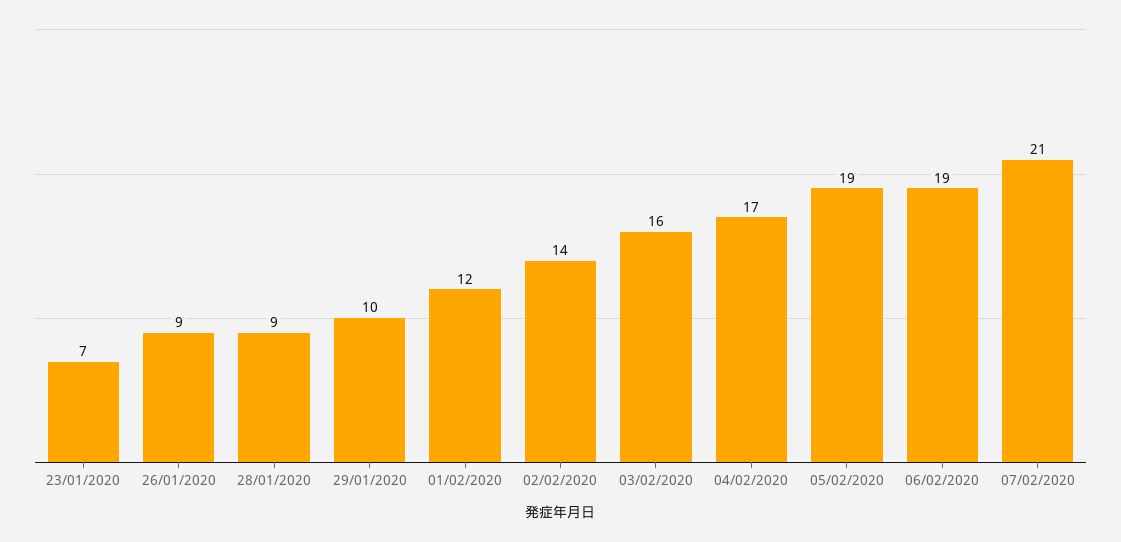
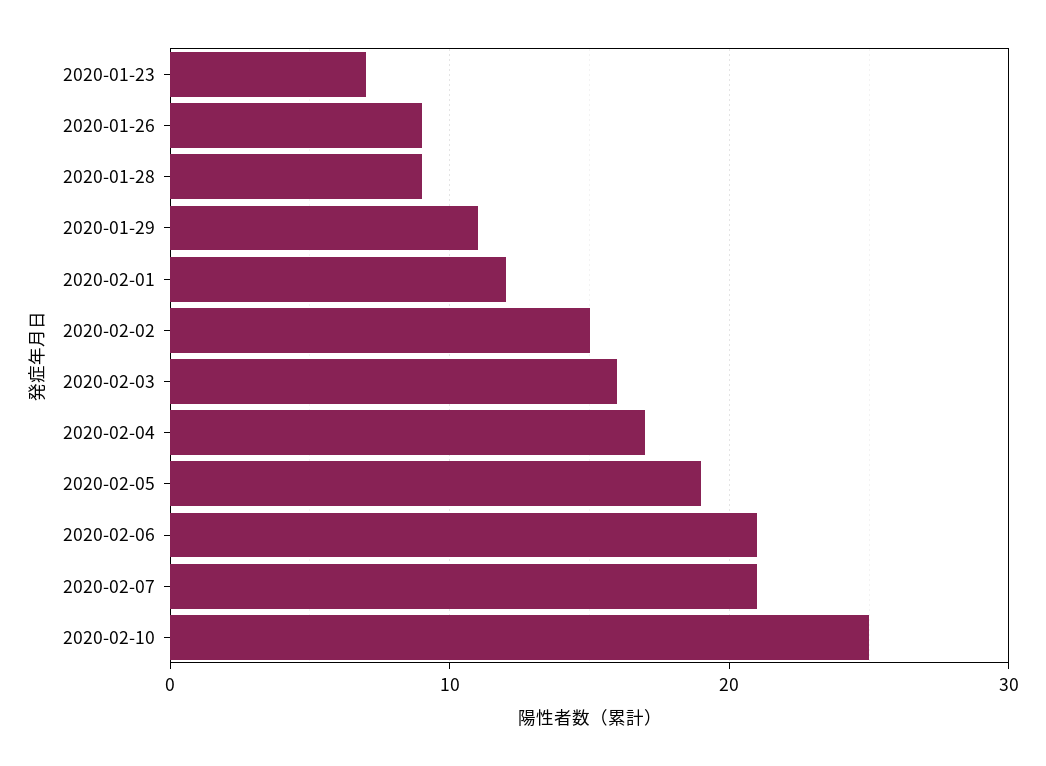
29/01/2020: 10 -> 11
02/02/2020: 14 -> 15
06/02/2020: 19 -> 21
2020-02-10: none -> 25

